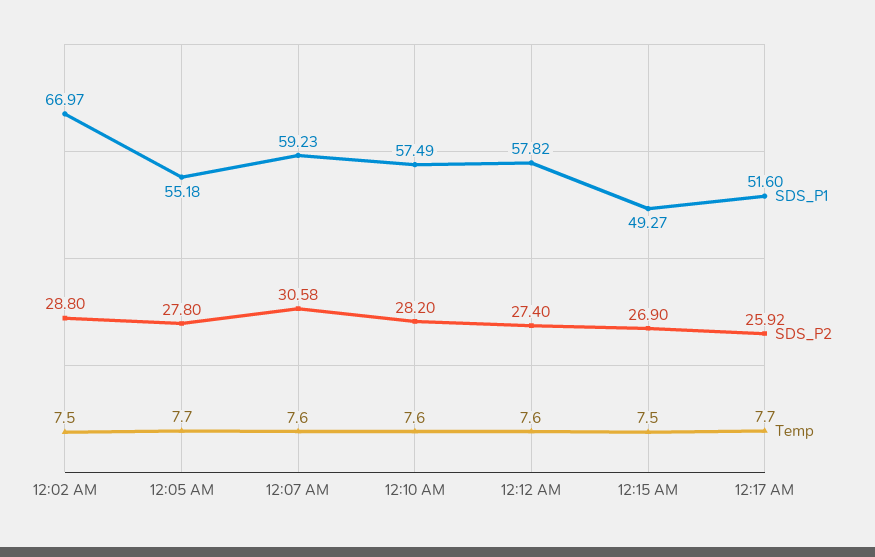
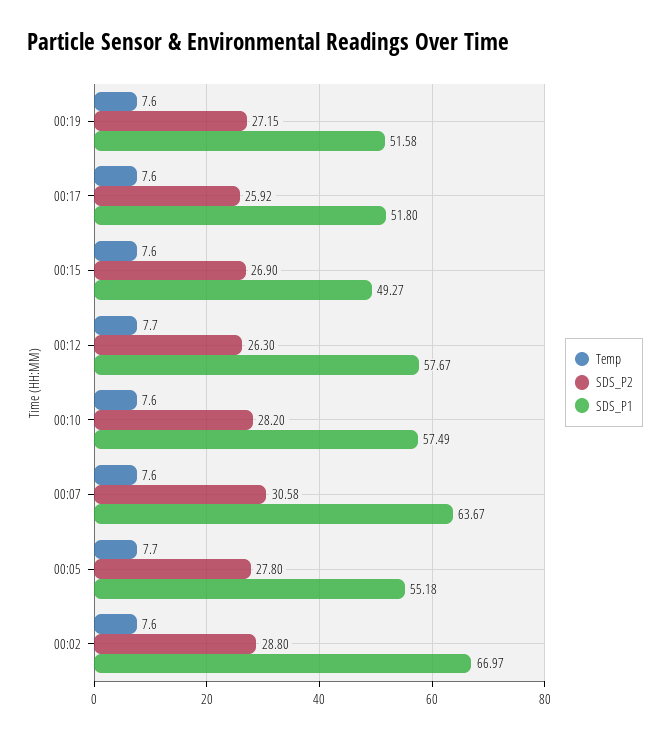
Temp, 12:02 AM: 7.5 -> 7.6
SDS_P1, 12:07 AM: 59.23 -> 63.67
SDS_P1, 12:12 AM: 57.82 -> 57.67
SDS_P2, 12:12 AM: 27.4 -> 26.3
Temp, 12:12 AM: 7.6 -> 7.7
Temp, 12:15 AM: 7.5 -> 7.6
SDS_P1, 12:17 AM: 51.6 -> 51.8
Temp, 12:17 AM: 7.7 -> 7.6
Temp, 00:19: none -> 7.6
SDS_P2, 00:19: none -> 27.15
SDS_P1, 00:19: none -> 51.58

